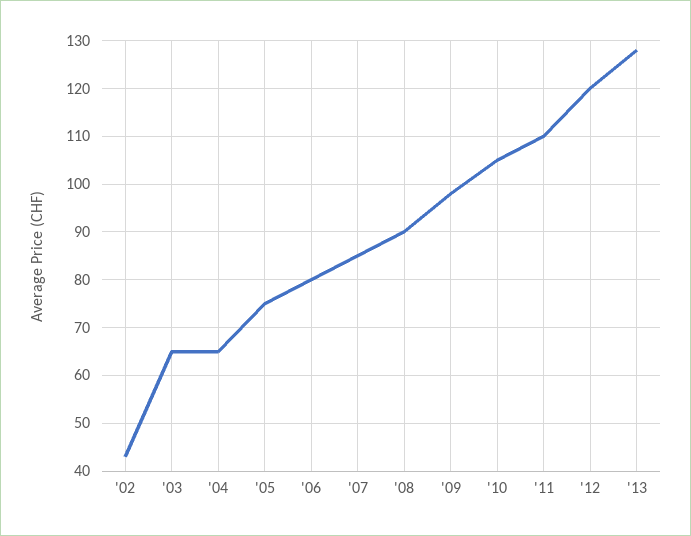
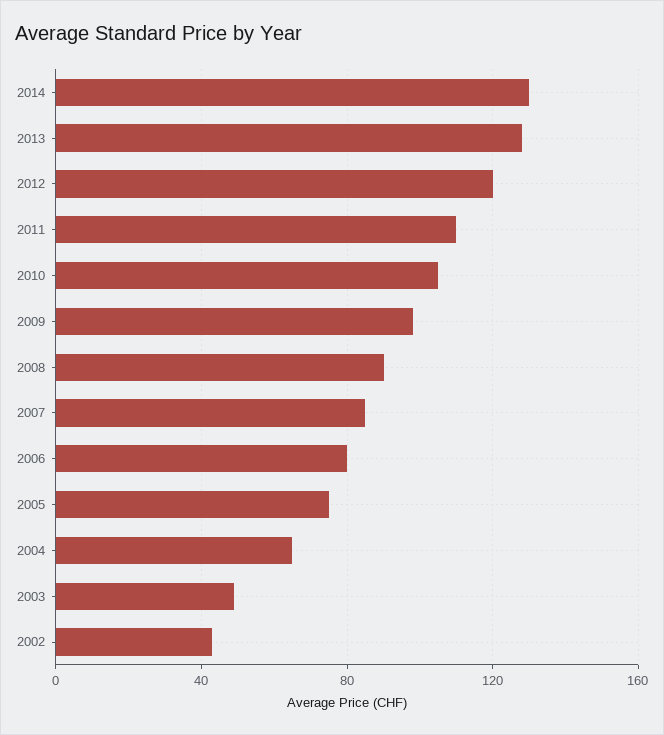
'03: 65 -> 50
2014: none -> 130

